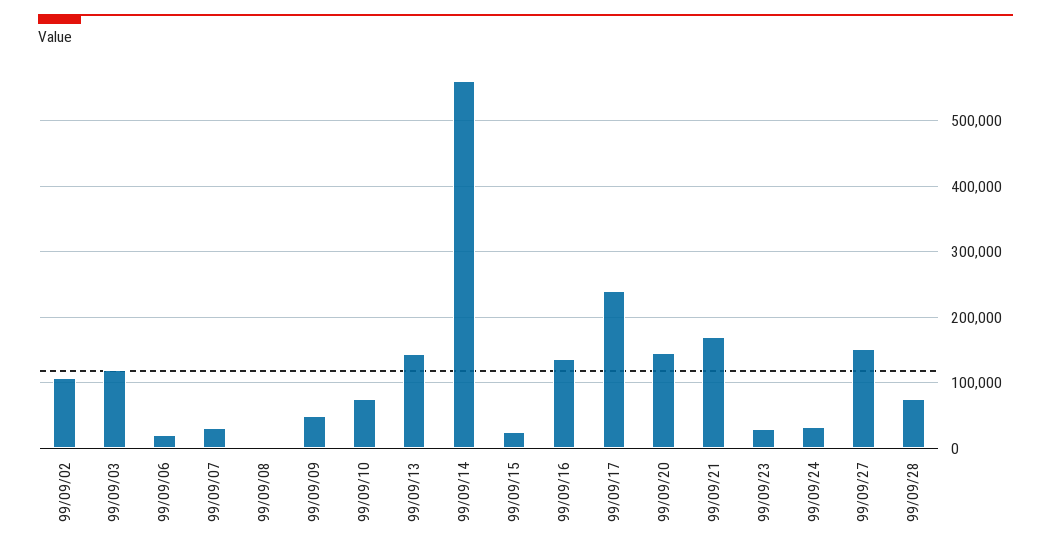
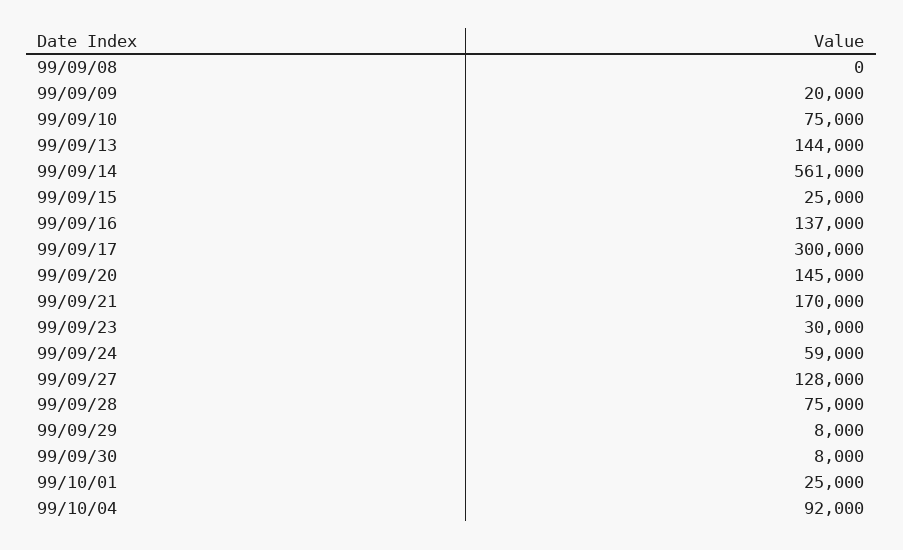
99/09/02: 110000 -> none
99/09/03: 120000 -> none
99/09/06: 20000 -> none
99/09/07: 30000 -> none
99/09/09: 50000 -> 20000
99/09/17: 240000 -> 300000
99/09/24: 30000 -> 59000
99/09/27: 150000 -> 128000
99/09/29: none -> 8000
99/09/30: none -> 8000
99/10/01: none -> 25000
99/10/04: none -> 92000

